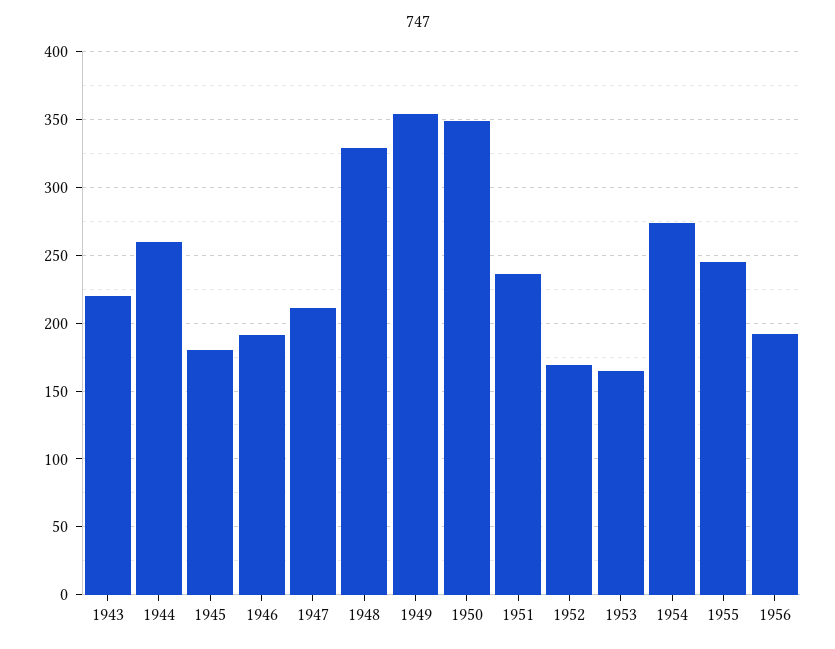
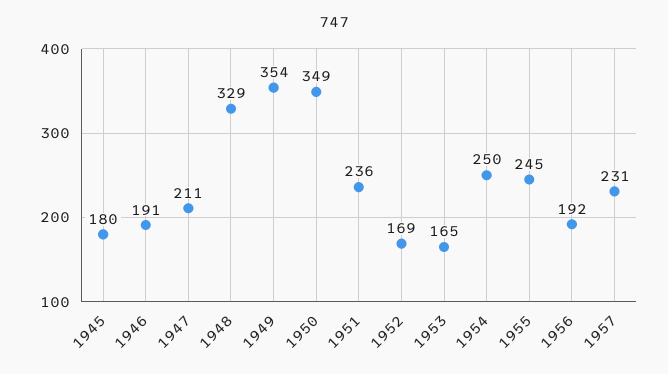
1943: 220 -> none
1944: 260 -> none
1954: 275 -> 250
1957: none -> 231

